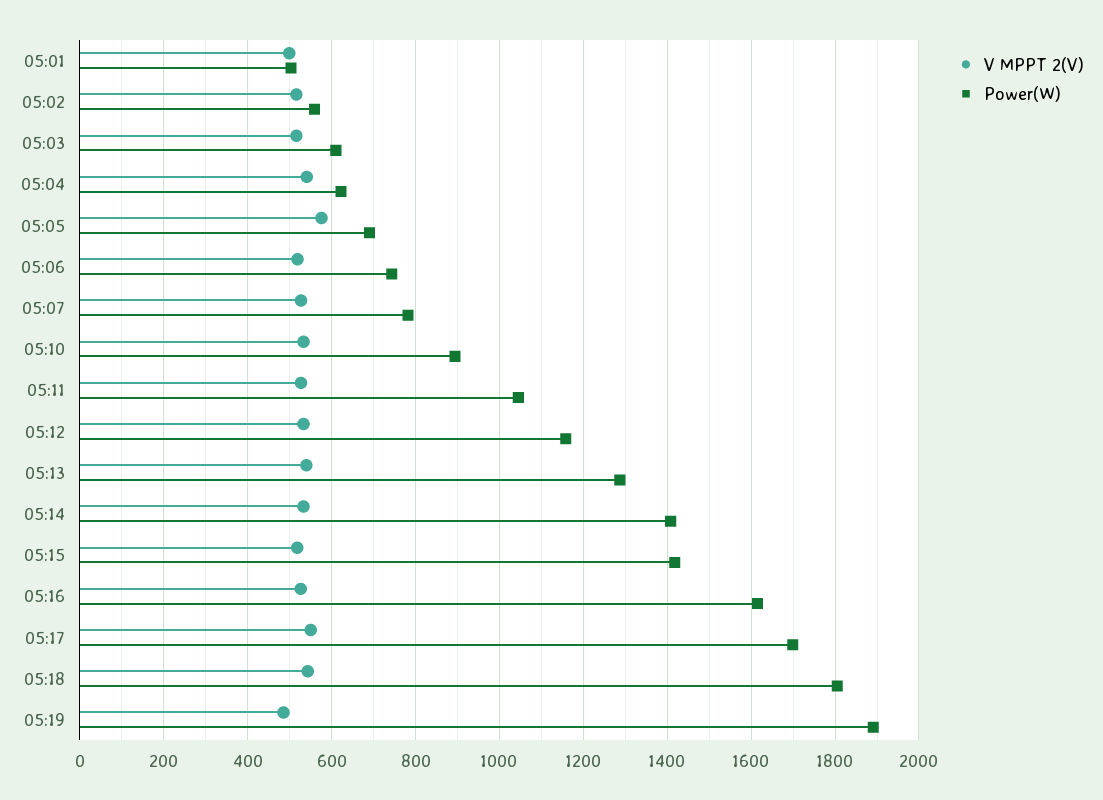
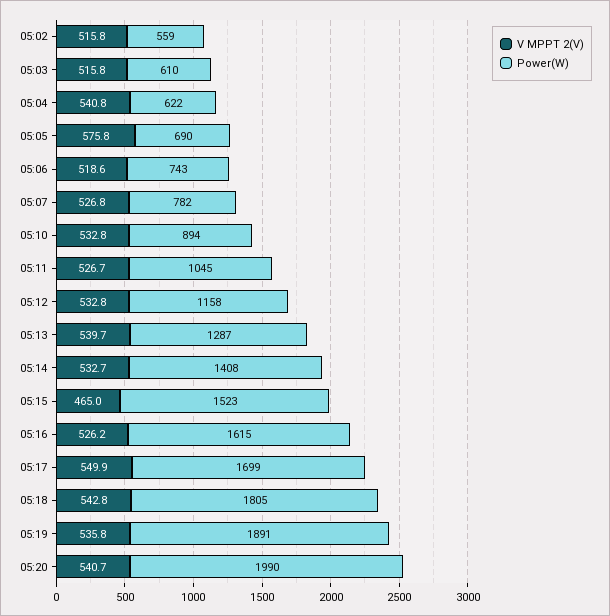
V MPPT 2(V), 05:01: 500 -> none
Power(W), 05:01: 500 -> none
V MPPT 2(V), 05:15: 520 -> 465
Power(W), 05:15: 1420 -> 1523
V MPPT 2(V), 05:19: 480 -> 535.8
V MPPT 2(V), 05:20: none -> 540.7
Power(W), 05:20: none -> 1990

